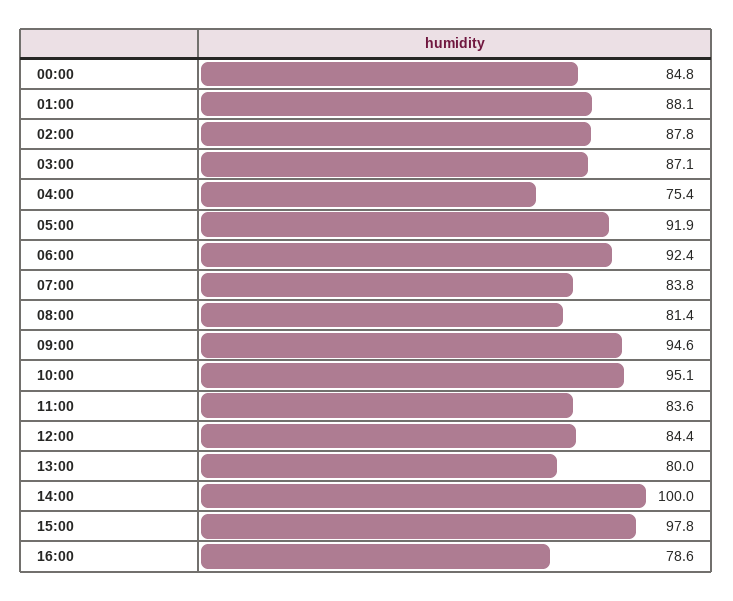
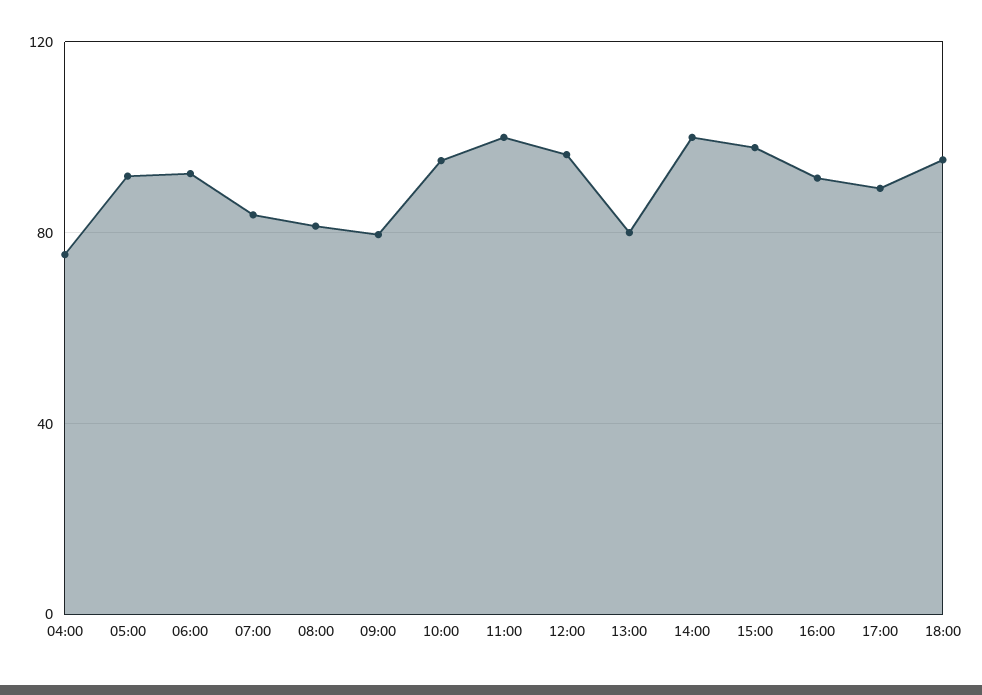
00:00: 84.8 -> none
01:00: 88.1 -> none
02:00: 87.8 -> none
03:00: 87.1 -> none
09:00: 94.6 -> 80
11:00: 83.6 -> 100
12:00: 84.4 -> 95
16:00: 78.6 -> 90
17:00: none -> 90
18:00: none -> 95

